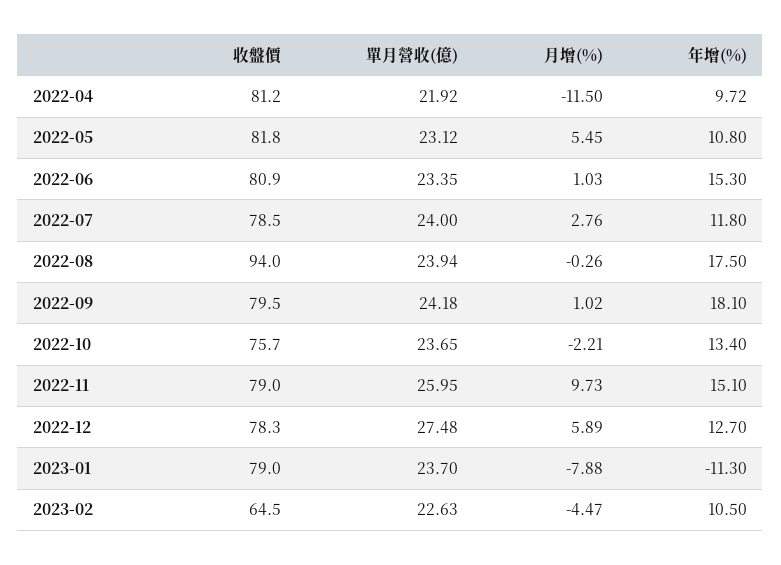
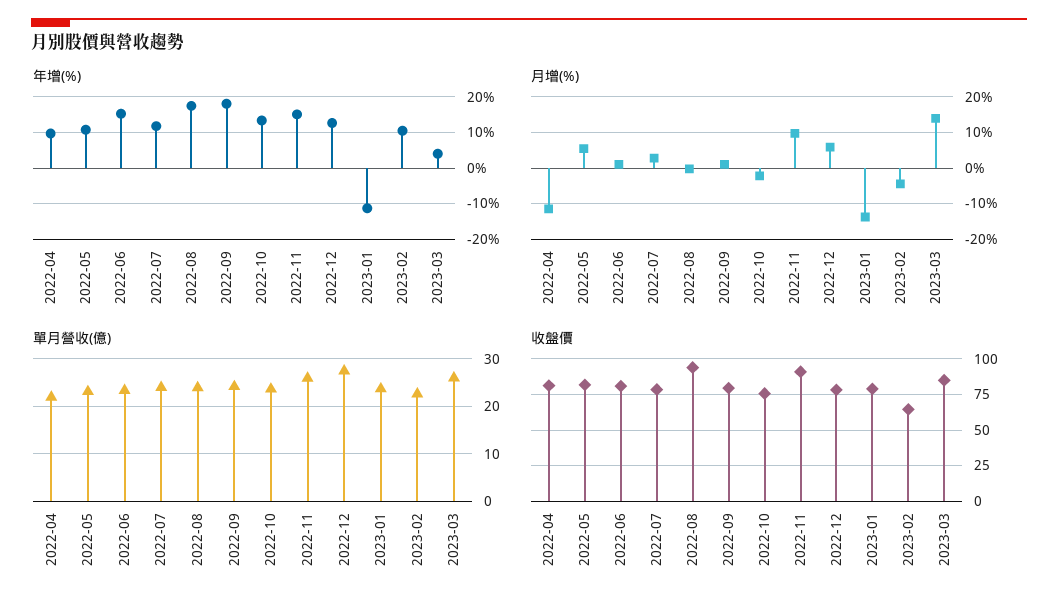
收盤價, 2022-11: 79 -> 90
月增(%), 2023-01: -7.88 -> -14
年增(%), 2023-03: none -> 4
月增(%), 2023-03: none -> 14
單月營收(億), 2023-03: none -> 26
收盤價, 2023-03: none -> 85

